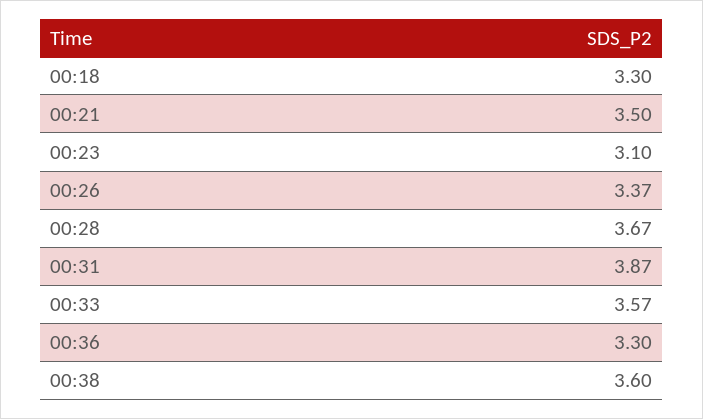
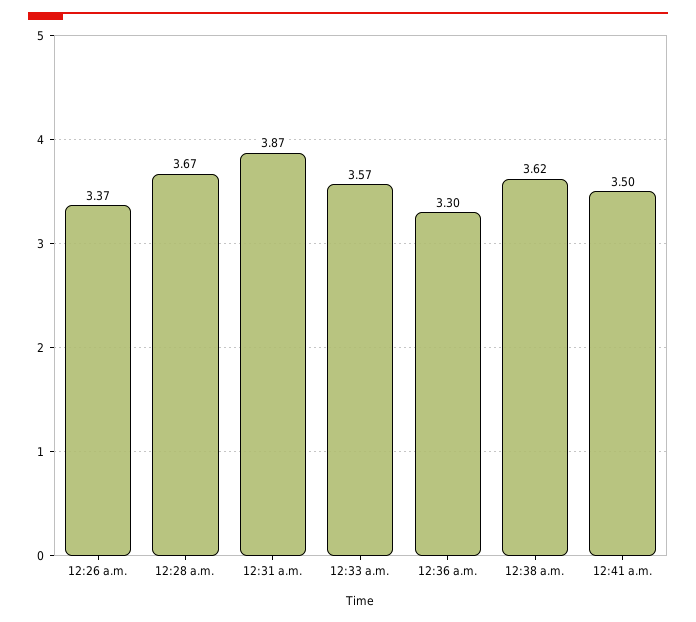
00:18: 3.3 -> none
00:21: 3.5 -> none
00:23: 3.1 -> none
00:38: 3.6 -> 3.62
12:41 a.m.: none -> 3.5

